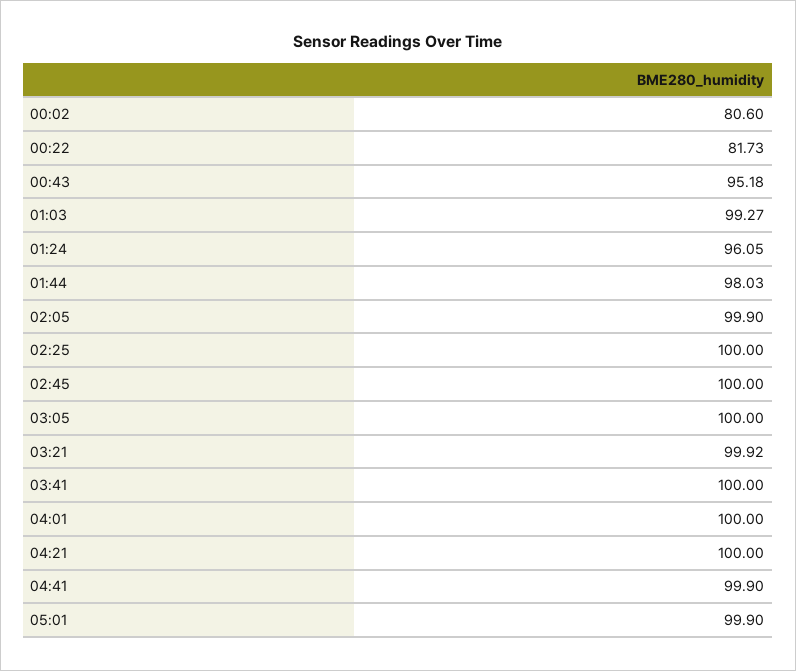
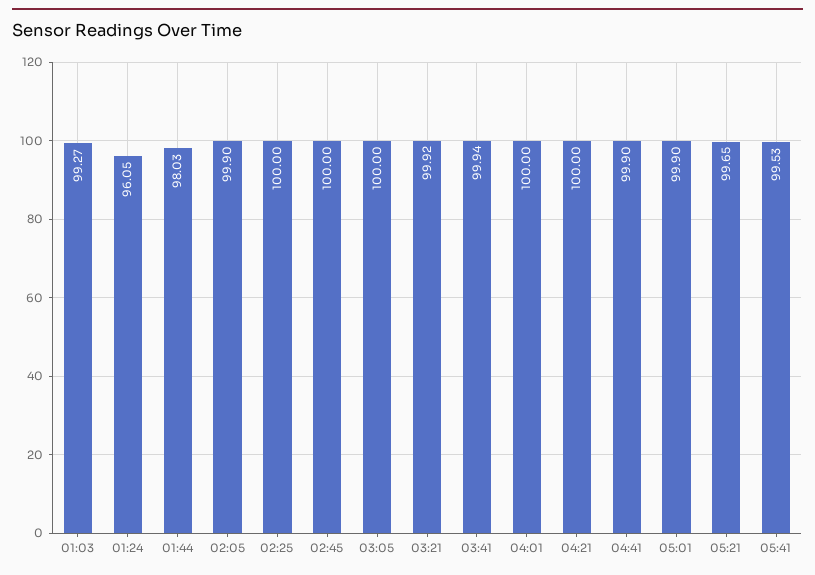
00:02: 80.6 -> none
00:22: 81.73 -> none
00:43: 95.18 -> none
03:41: 100 -> 99.94
05:21: none -> 99.65
05:41: none -> 99.53

